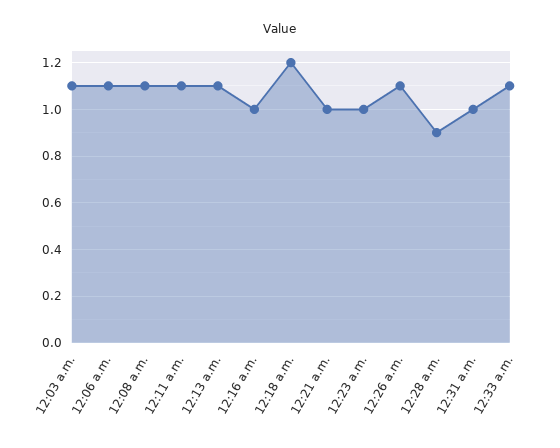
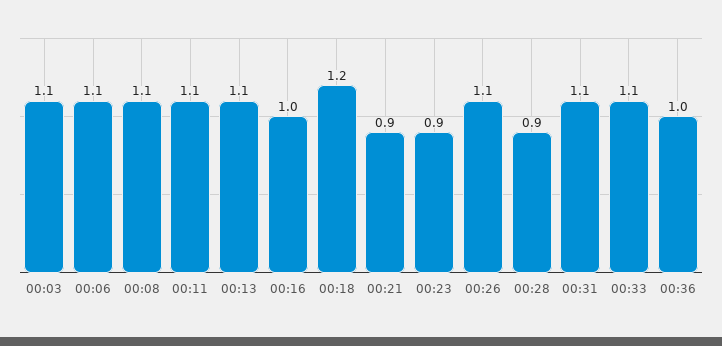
12:21 a.m.: 1 -> 0.9
12:23 a.m.: 1 -> 0.9
12:31 a.m.: 1 -> 1.1
00:36: none -> 1

